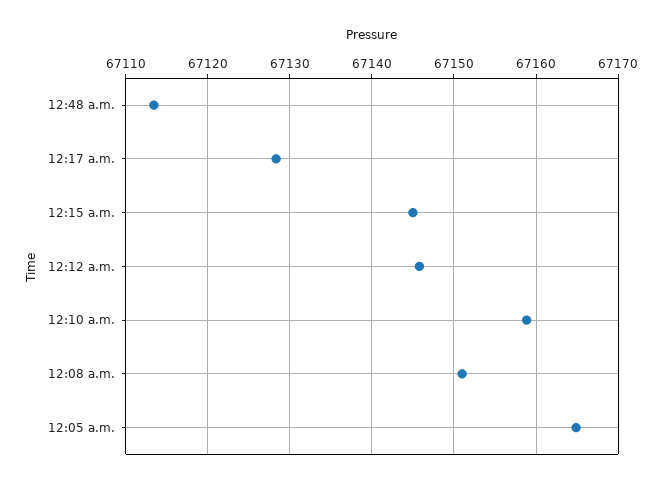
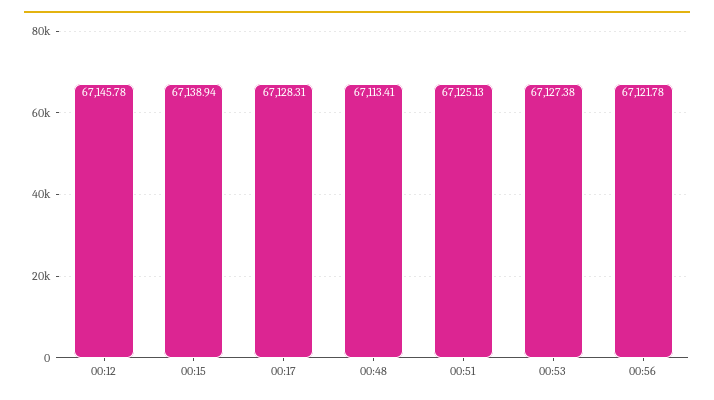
12:15 a.m.: 67145 -> 67138.94
12:10 a.m.: 67159 -> none
12:08 a.m.: 67151 -> none
12:05 a.m.: 67165 -> none
00:51: none -> 67125.13
00:53: none -> 67127.38
00:56: none -> 67121.78

